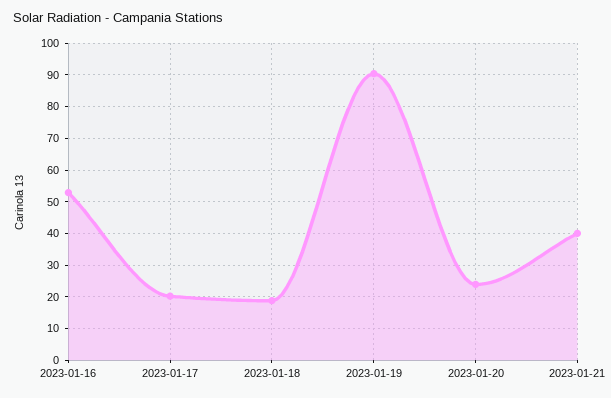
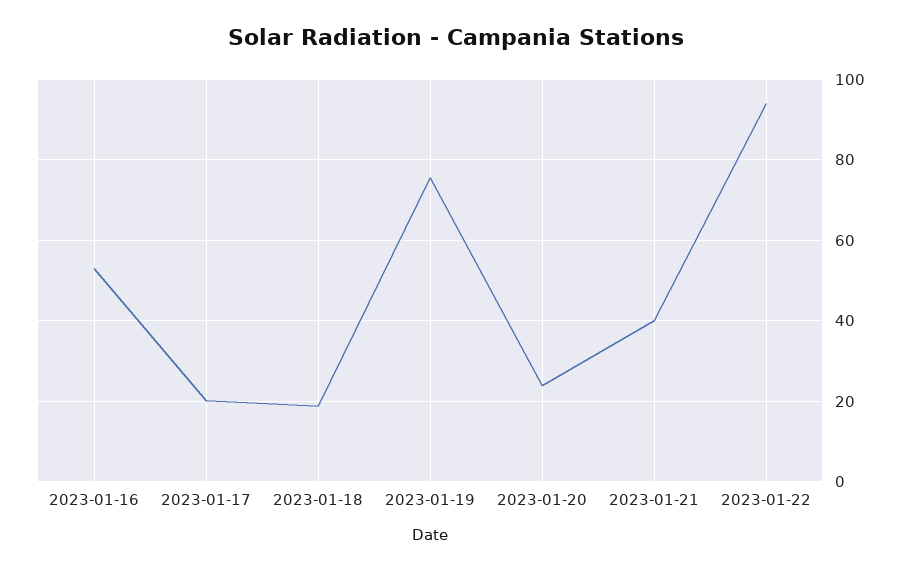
2023-01-19: 90 -> 76
2023-01-22: none -> 94

